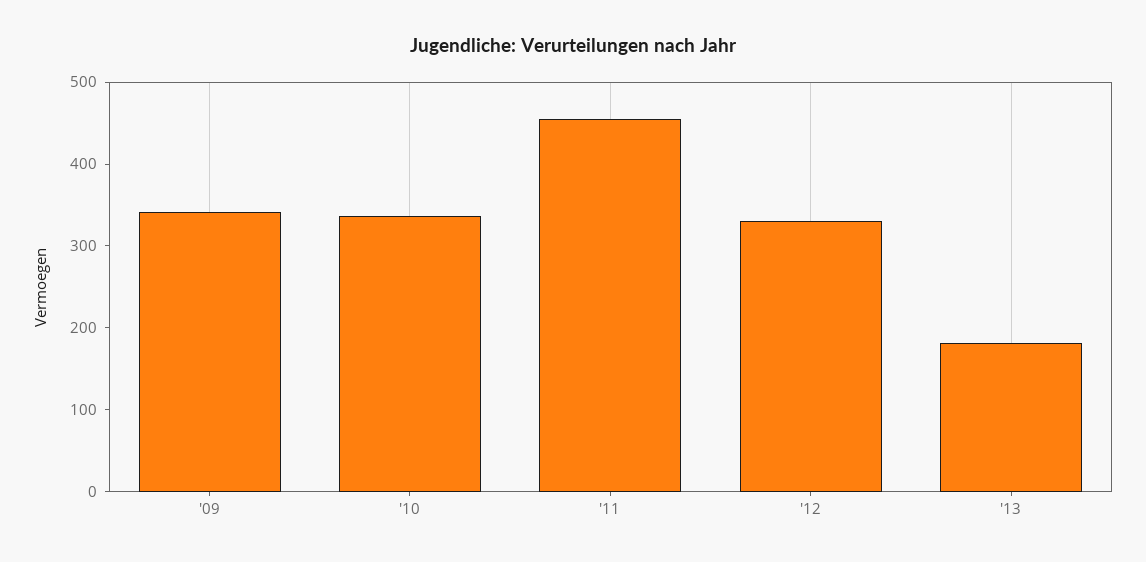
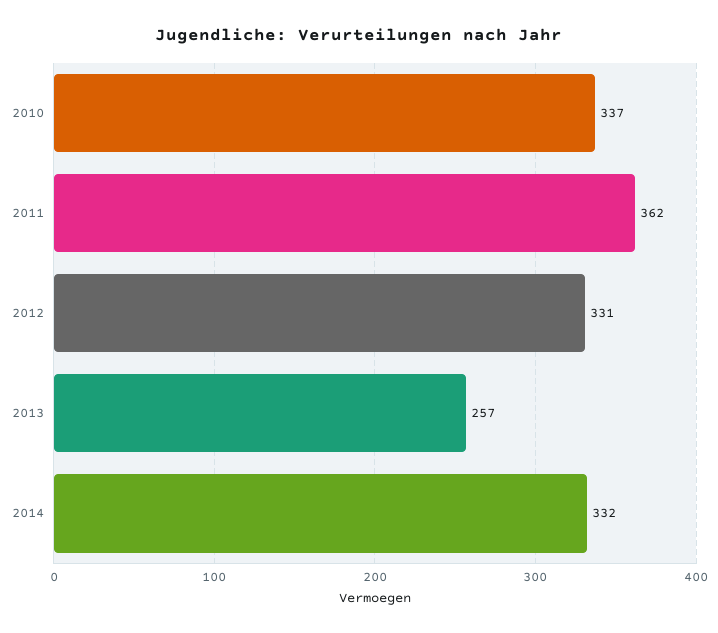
'09: 340 -> none
'11: 460 -> 362
'13: 180 -> 257
2014: none -> 332

